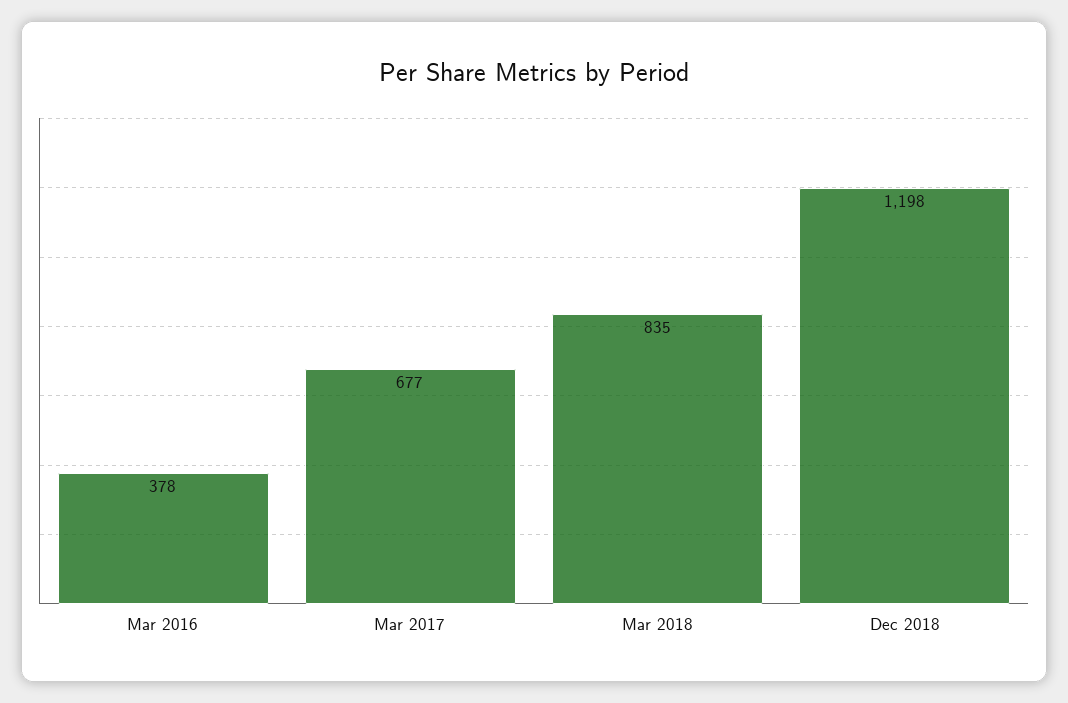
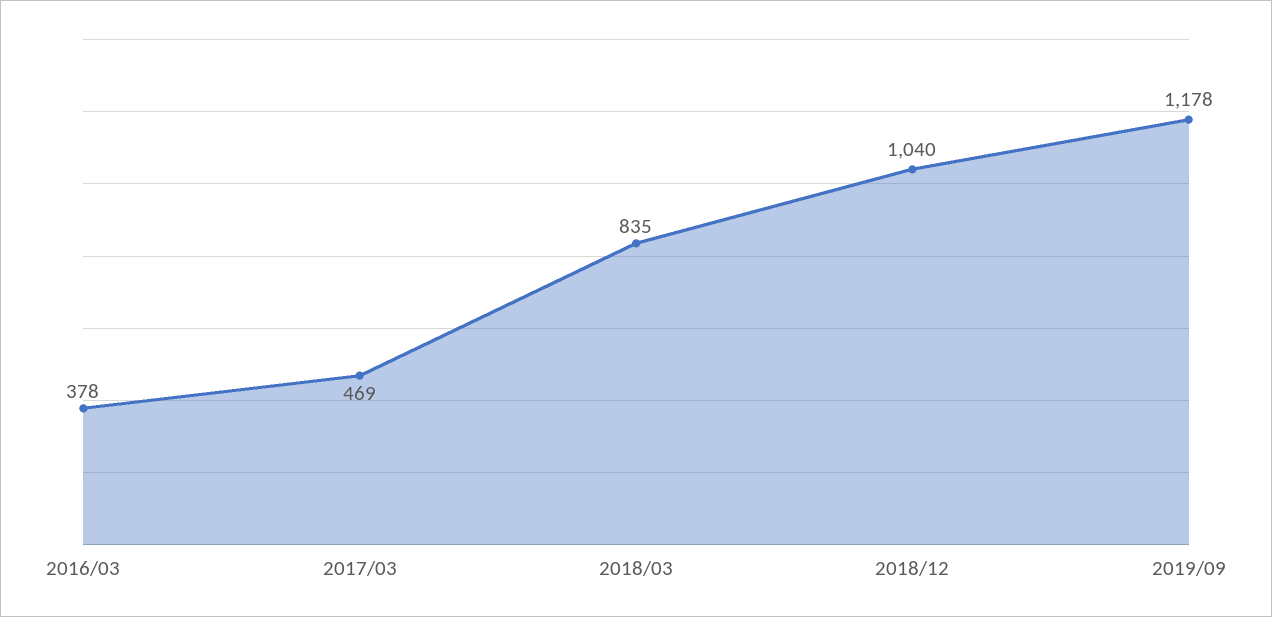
Mar 2017: 677 -> 469
Dec 2018: 1198 -> 1040
2019/09: none -> 1178

